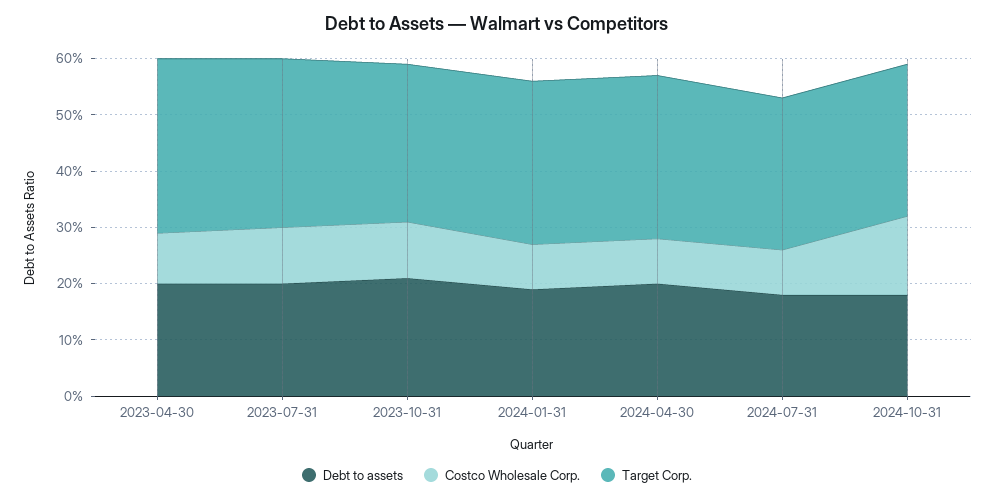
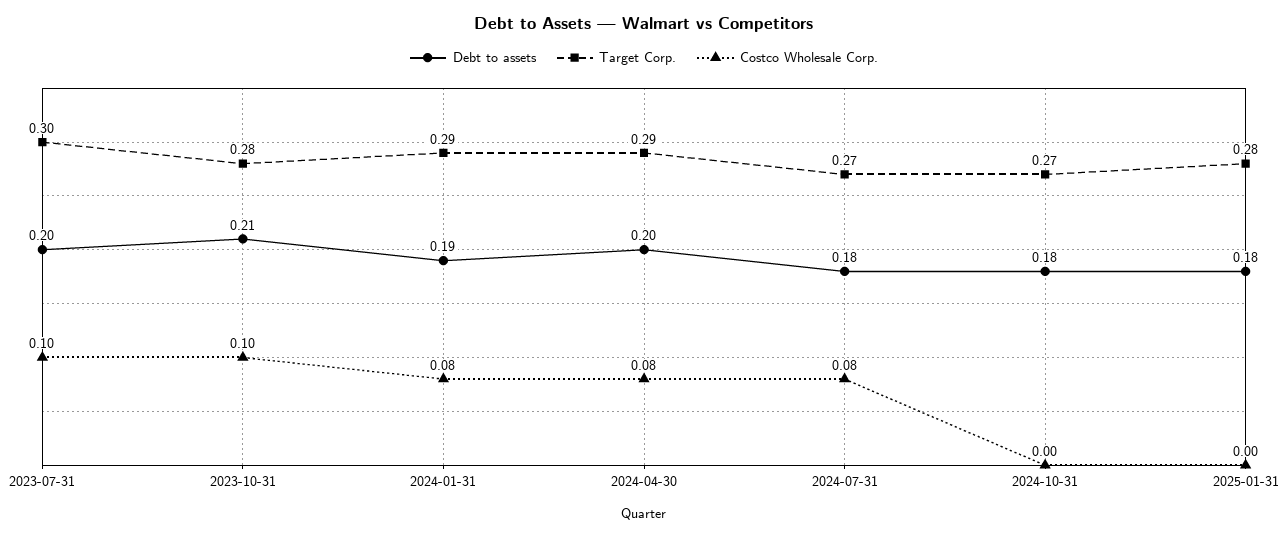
Debt to assets, 2023-04-30: 0.2 -> none
Costco Wholesale Corp., 2023-04-30: 0.1 -> none
Target Corp., 2023-04-30: 0.3 -> none
Costco Wholesale Corp., 2024-10-31: 0.15 -> 0
Debt to assets, 2025-01-31: none -> 0.18
Target Corp., 2025-01-31: none -> 0.28
Costco Wholesale Corp., 2025-01-31: none -> 0

